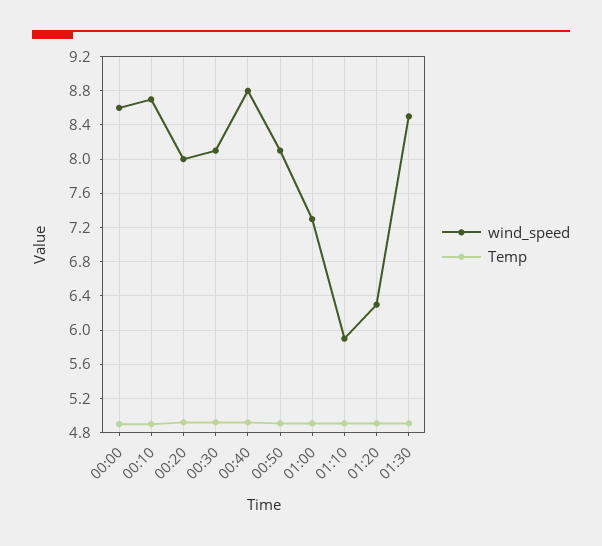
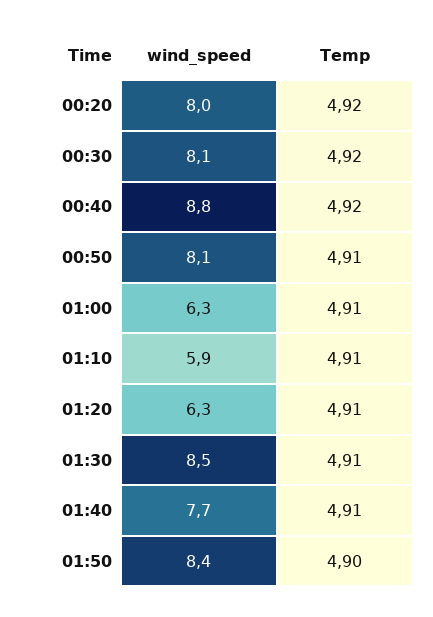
wind_speed, 00:00: 8.6 -> none
Temp, 00:00: 4.9 -> none
wind_speed, 00:10: 8.7 -> none
Temp, 00:10: 4.9 -> none
wind_speed, 01:00: 7.3 -> 6.3
wind_speed, 01:40: none -> 7.7
Temp, 01:40: none -> 4.91
wind_speed, 01:50: none -> 8.4
Temp, 01:50: none -> 4.9

